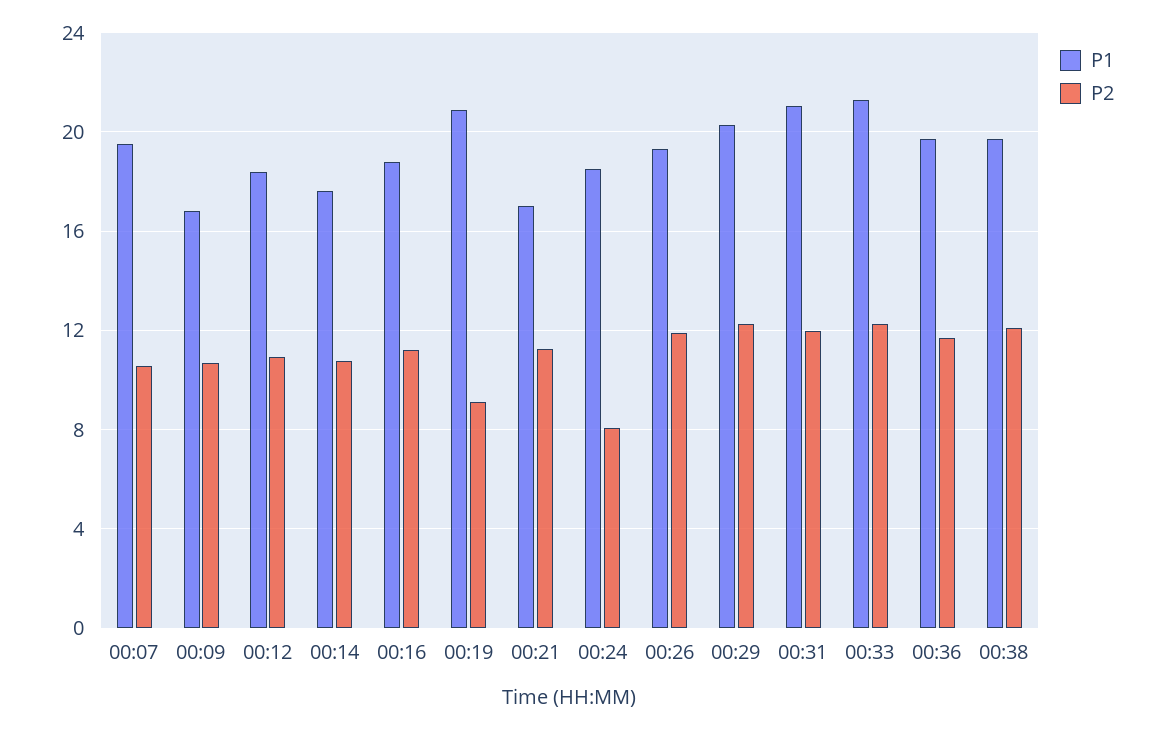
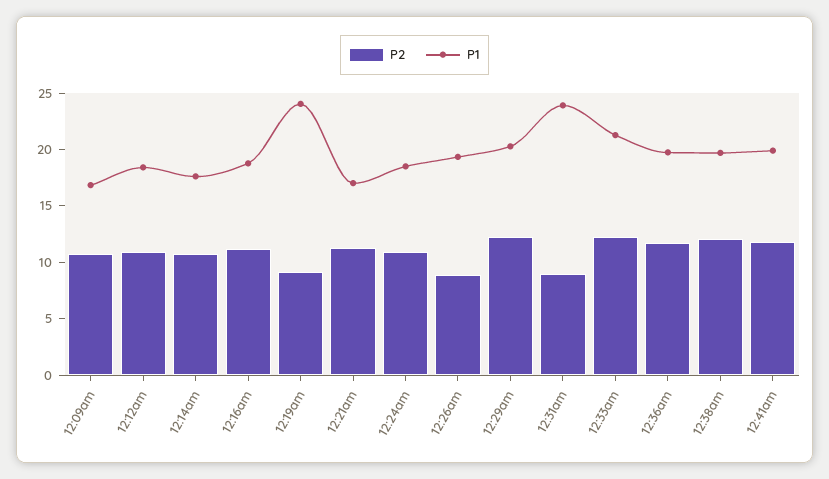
P1, 00:07: 19.5 -> none
P2, 00:07: 10.5 -> none
P1, 00:19: 21 -> 24
P2, 00:24: 8 -> 11
P2, 00:26: 12 -> 9
P1, 00:31: 21 -> 24
P2, 00:31: 12 -> 9
P2, 12:41am: none -> 12
P1, 12:41am: none -> 20

